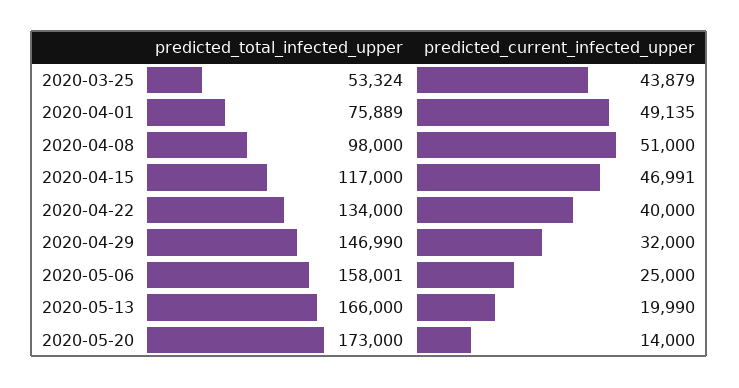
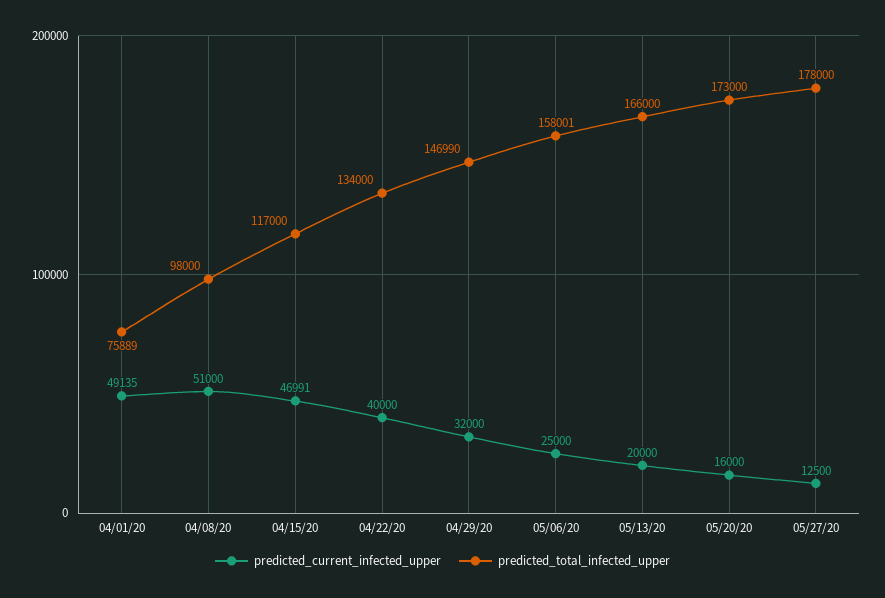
predicted_total_infected_upper, 2020-03-25: 53324 -> none
predicted_current_infected_upper, 2020-03-25: 43879 -> none
predicted_current_infected_upper, 2020-05-13: 19990 -> 20000
predicted_current_infected_upper, 2020-05-20: 14000 -> 16000
predicted_current_infected_upper, 05/27/20: none -> 12500
predicted_total_infected_upper, 05/27/20: none -> 178000

